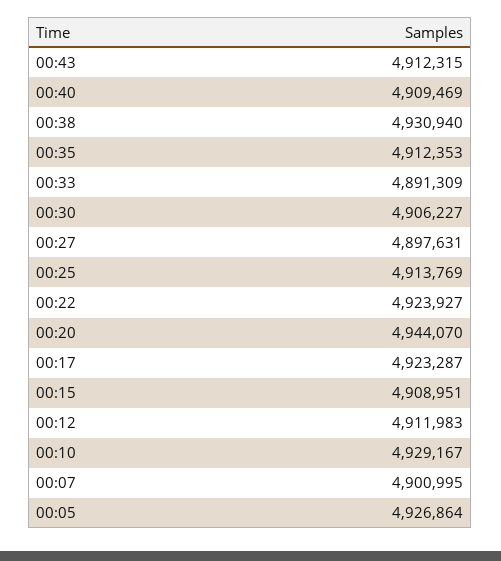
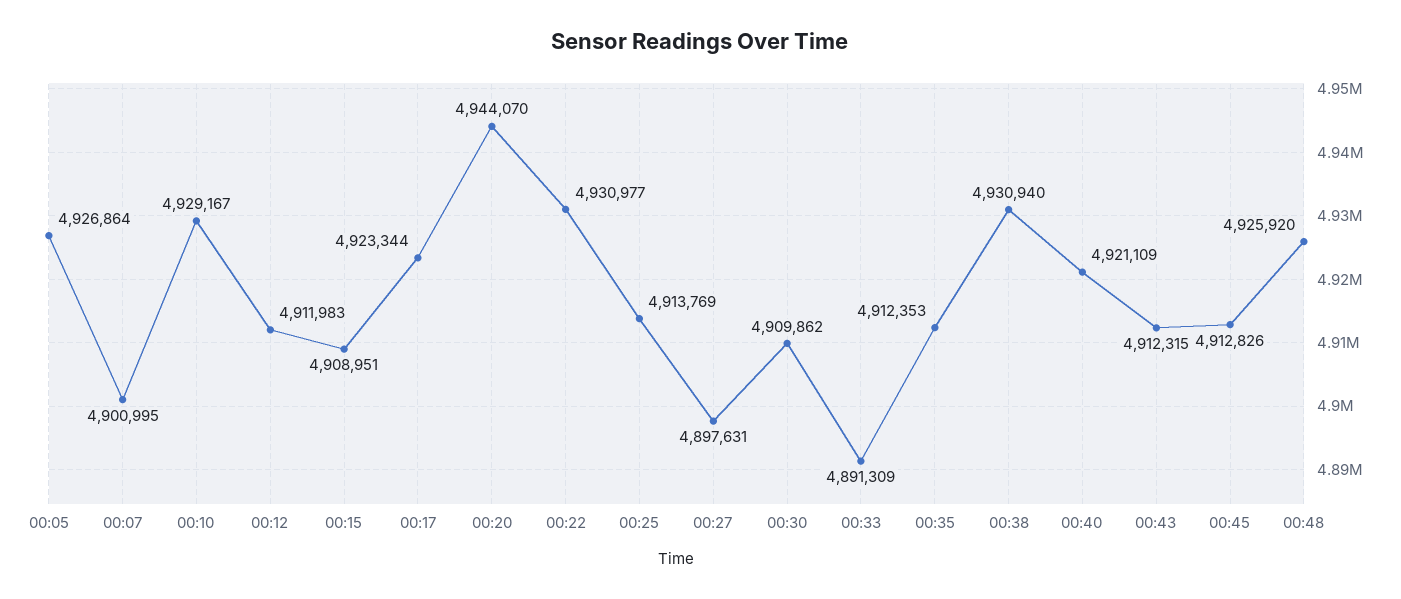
00:40: 4909469 -> 4921109
00:30: 4906227 -> 4909862
00:22: 4923927 -> 4930977
00:17: 4923287 -> 4923344
00:45: none -> 4912826
00:48: none -> 4925920

